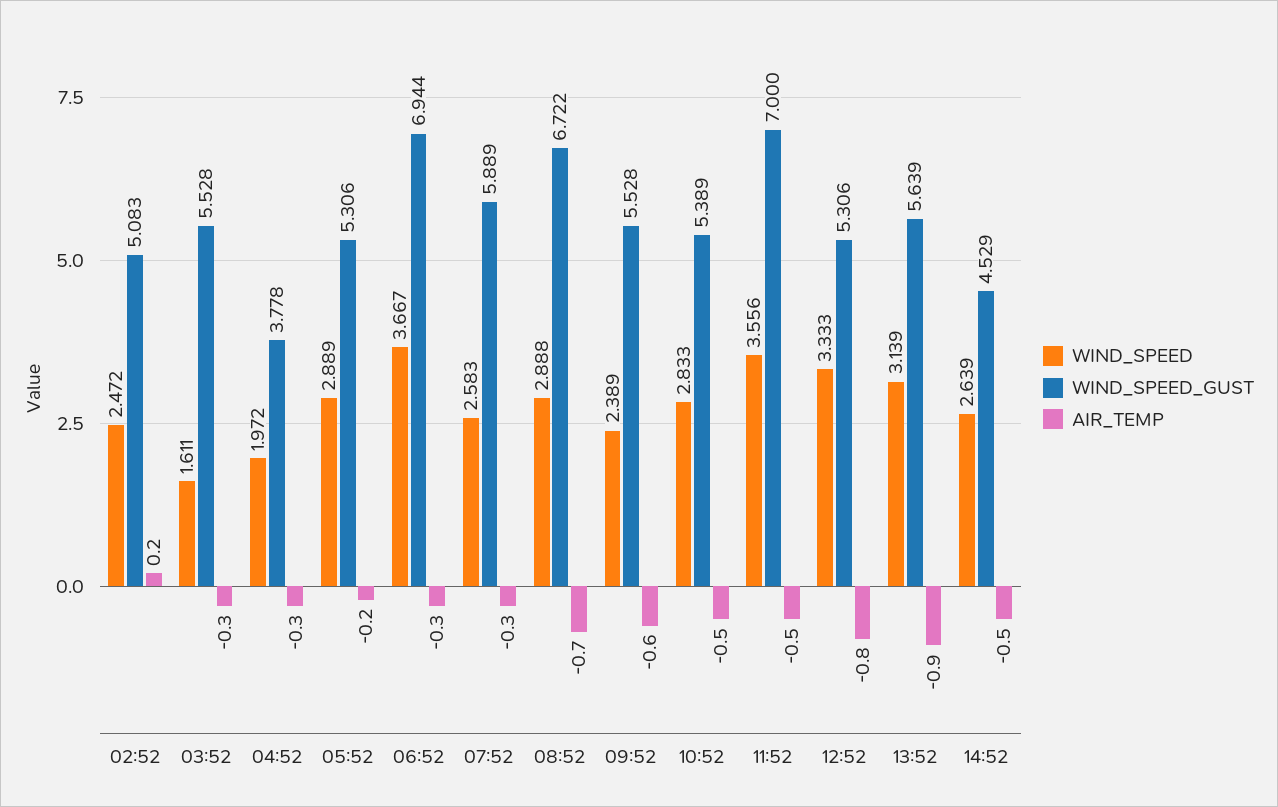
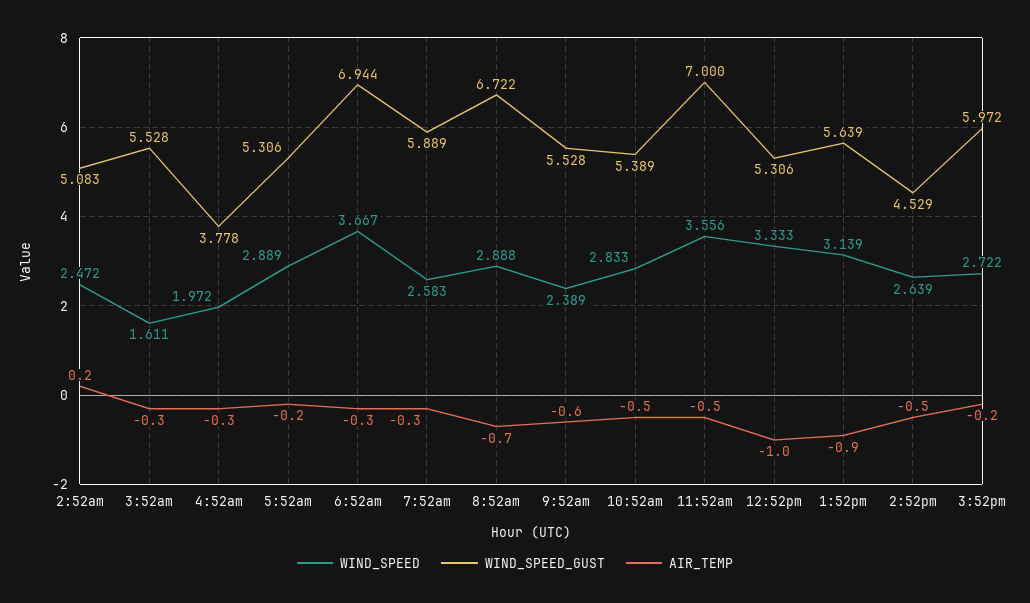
AIR_TEMP, 12:52: -0.8 -> -1
WIND_SPEED, 3:52pm: none -> 2.722
WIND_SPEED_GUST, 3:52pm: none -> 5.972
AIR_TEMP, 3:52pm: none -> -0.2

